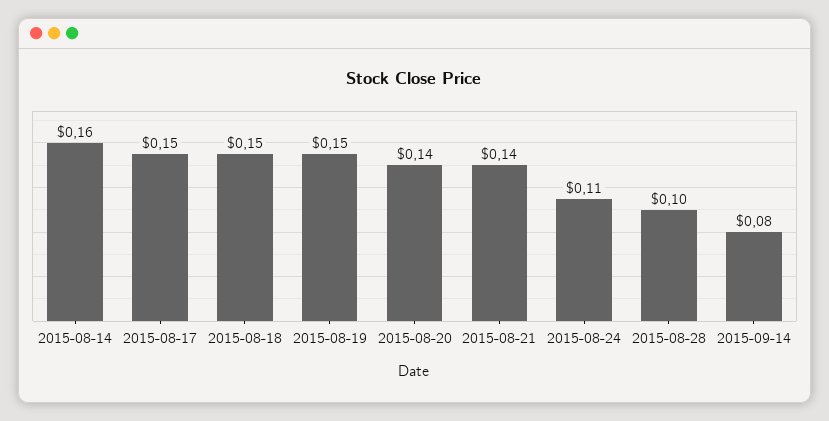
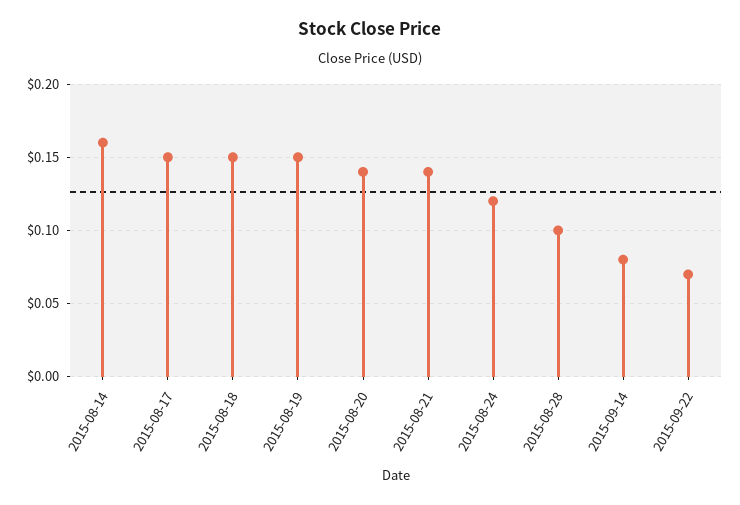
2015-08-24: 0.11 -> 0.12
2015-09-22: none -> 0.07

